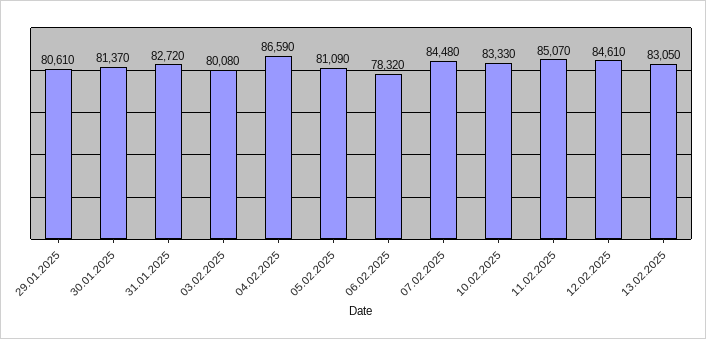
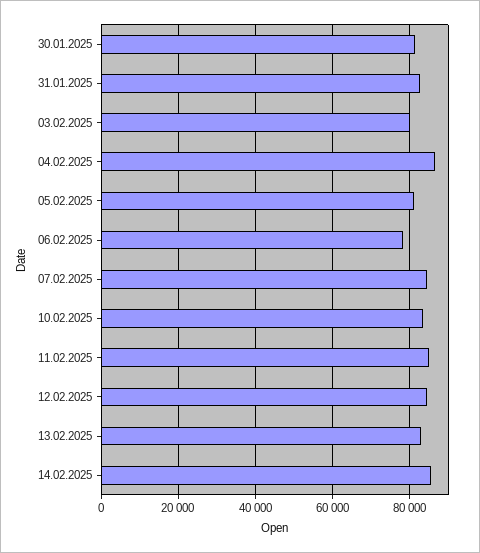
29.01.2025: 80610 -> none
14.02.2025: none -> 86000

